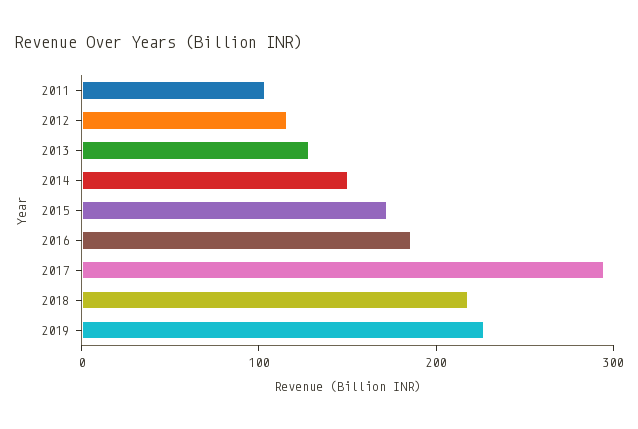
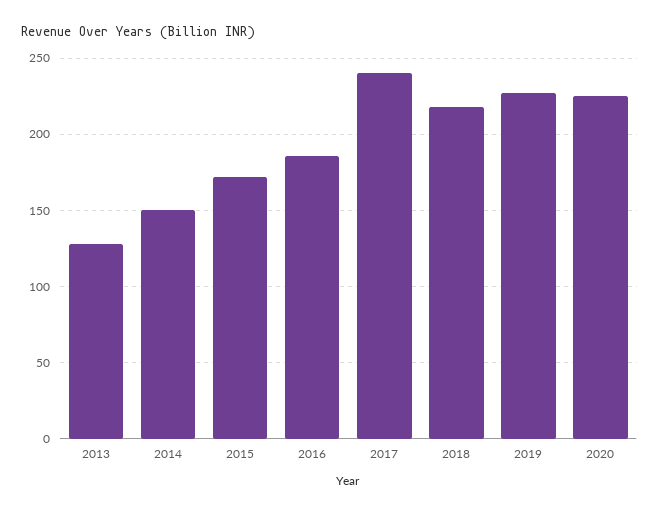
2011: 100 -> none
2012: 120 -> none
2017: 300 -> 240
2020: none -> 225

